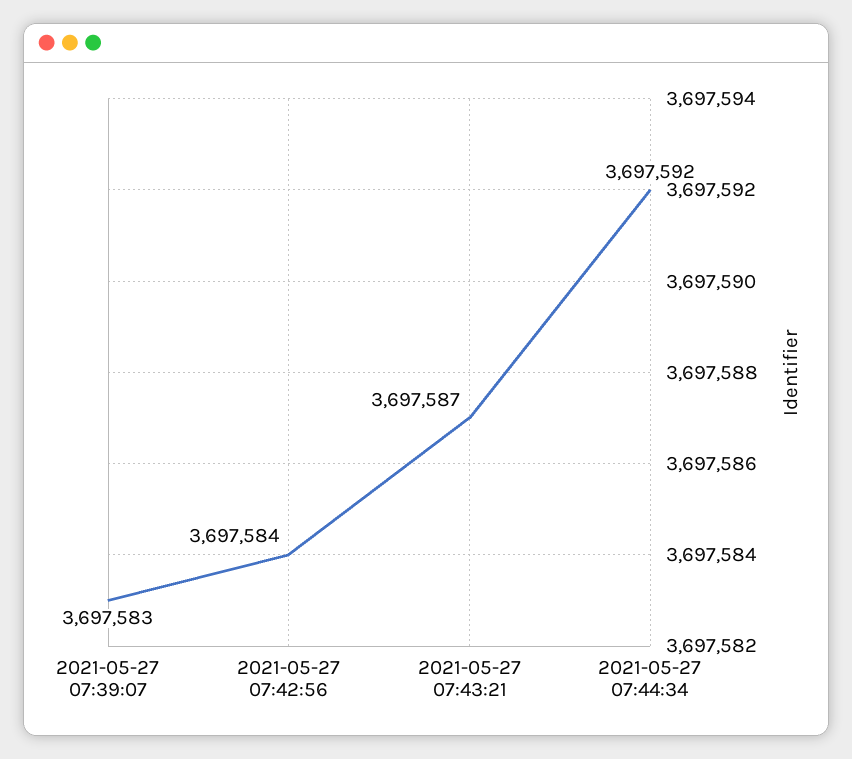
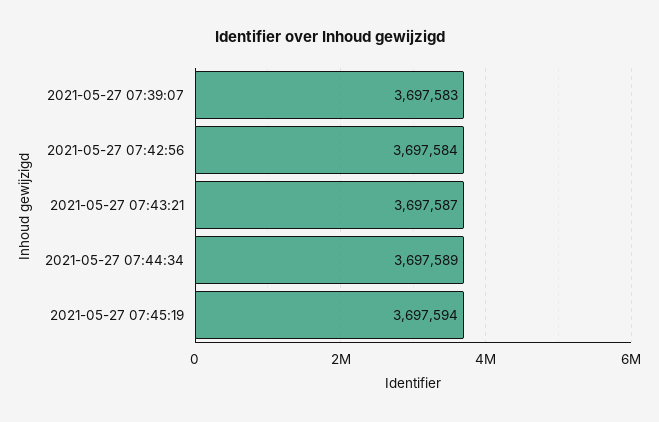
2021-05-27 07:44:34: 3697592 -> 3697589
2021-05-27 07:45:19: none -> 3697594

